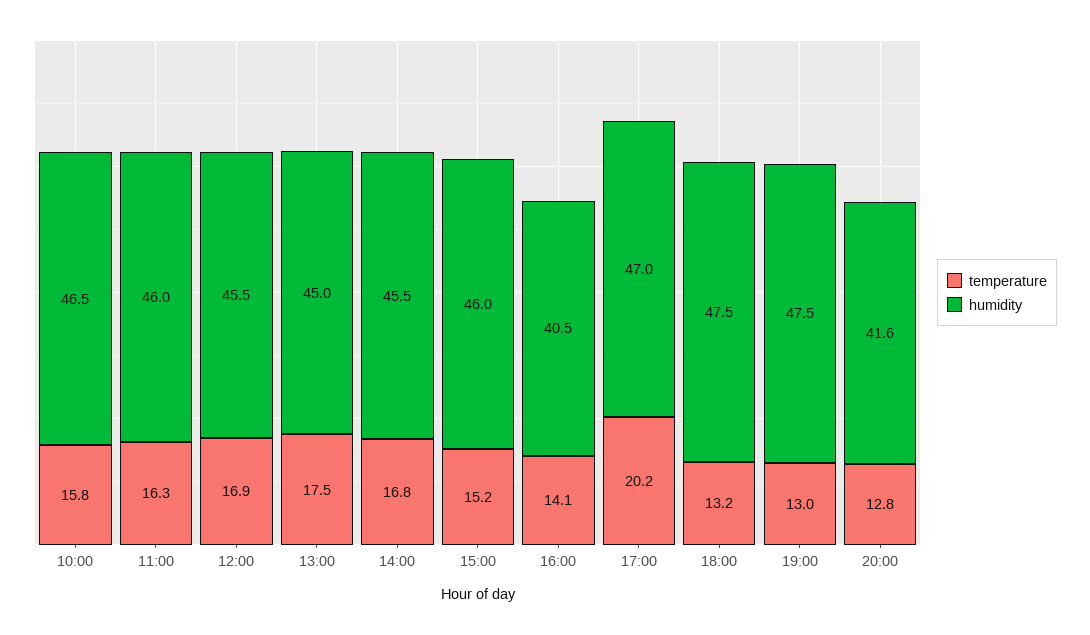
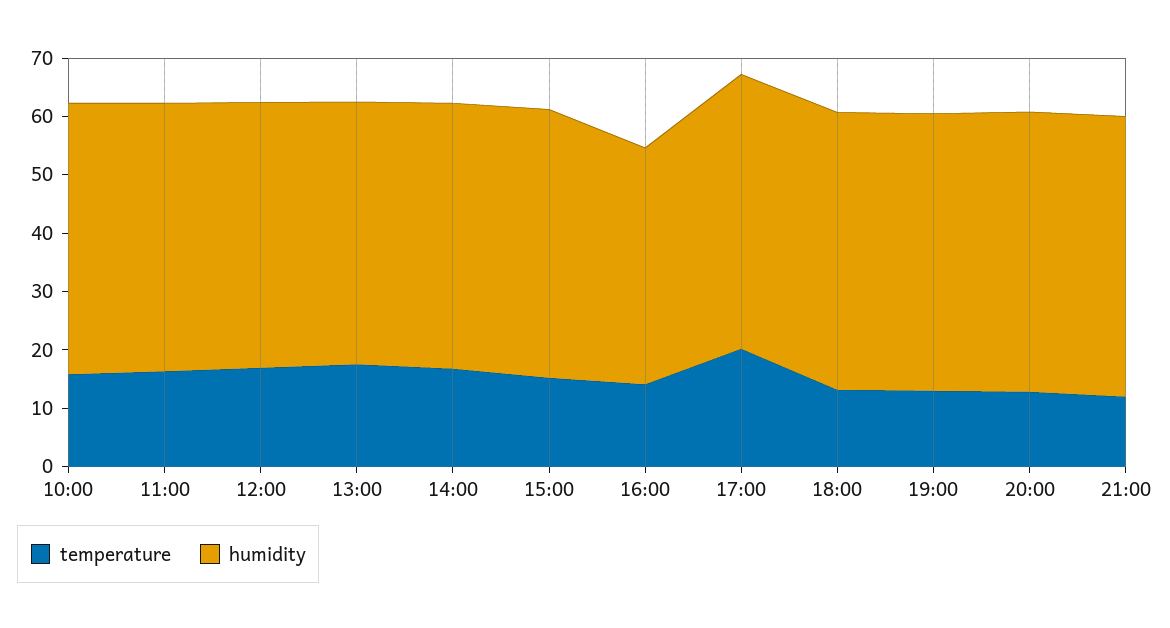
humidity, 20:00: 41.6 -> 48
temperature, 21:00: none -> 12
humidity, 21:00: none -> 48

